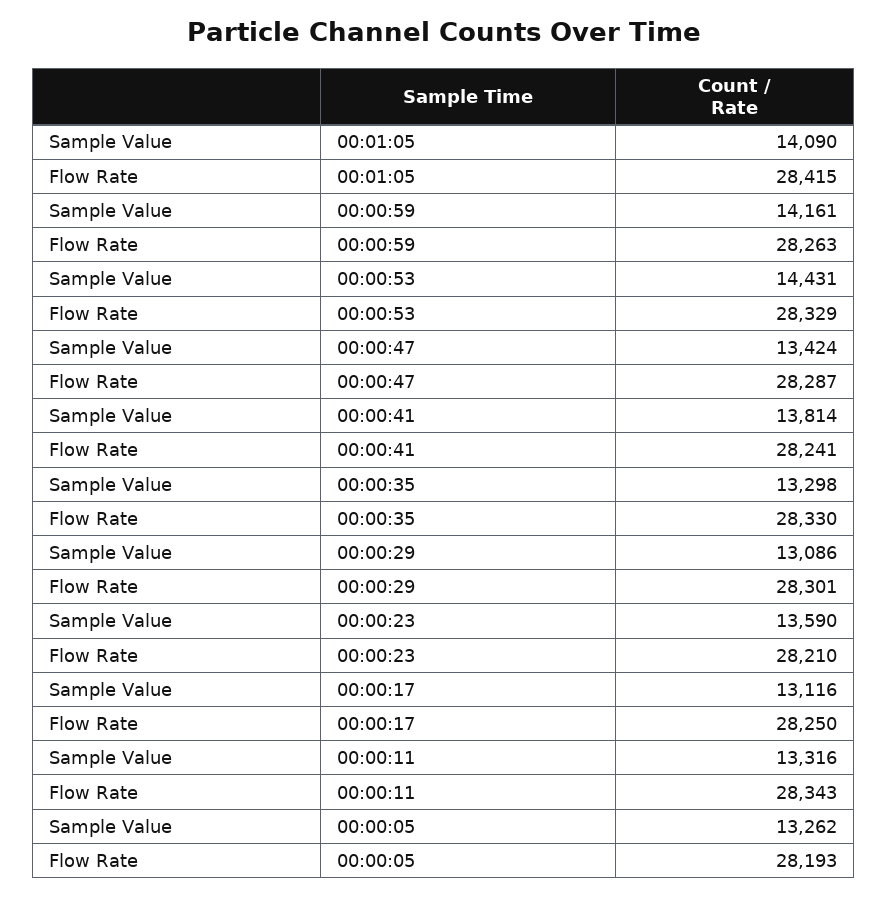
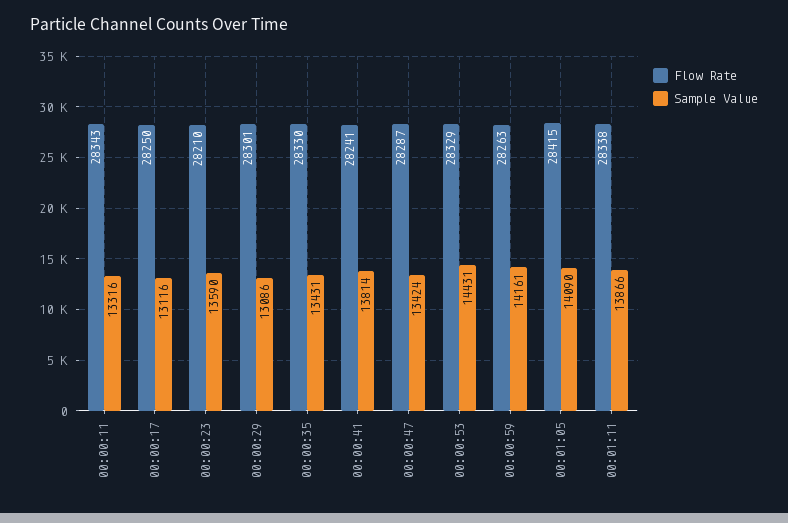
Sample Value, 00:00:35: 13298 -> 13431
Sample Value, 00:00:05: 13262 -> none
Flow Rate, 00:00:05: 28193 -> none
Flow Rate, 00:01:11: none -> 28338
Sample Value, 00:01:11: none -> 13866

